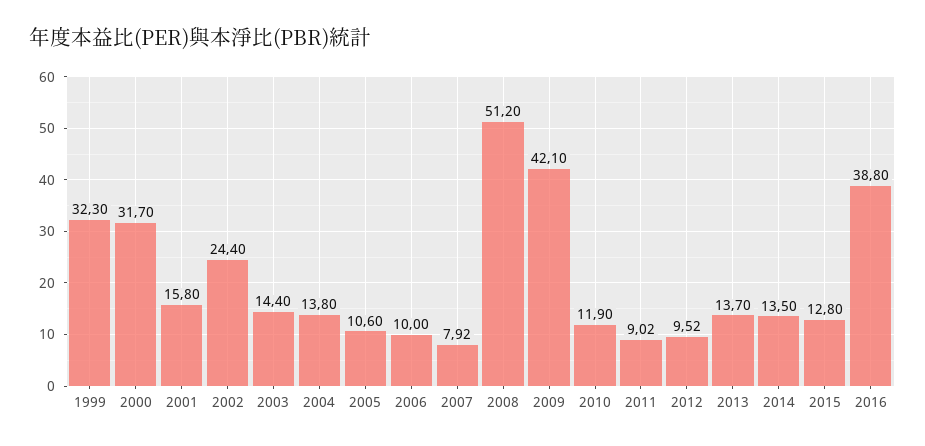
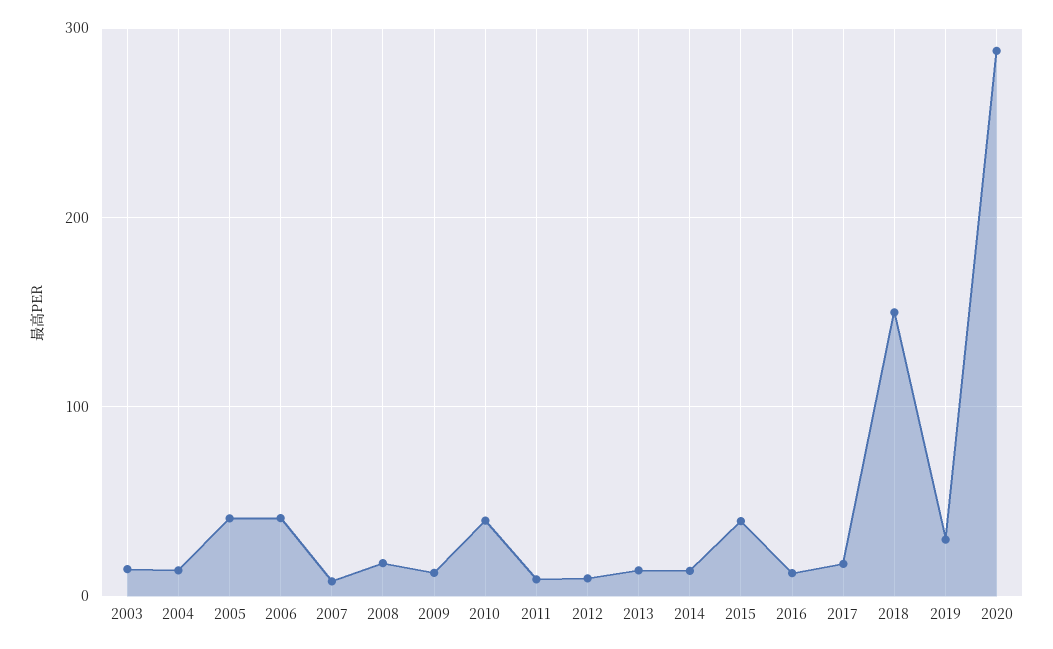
1999: 32.3 -> none
2000: 31.7 -> none
2001: 15.8 -> none
2002: 24.4 -> none
2005: 10.6 -> 40
2006: 10 -> 40
2008: 51.2 -> 20
2009: 42.1 -> 10
2010: 11.9 -> 40
2015: 12.8 -> 40
2016: 38.8 -> 10
2017: none -> 20
2018: none -> 150
2019: none -> 30
2020: none -> 290

